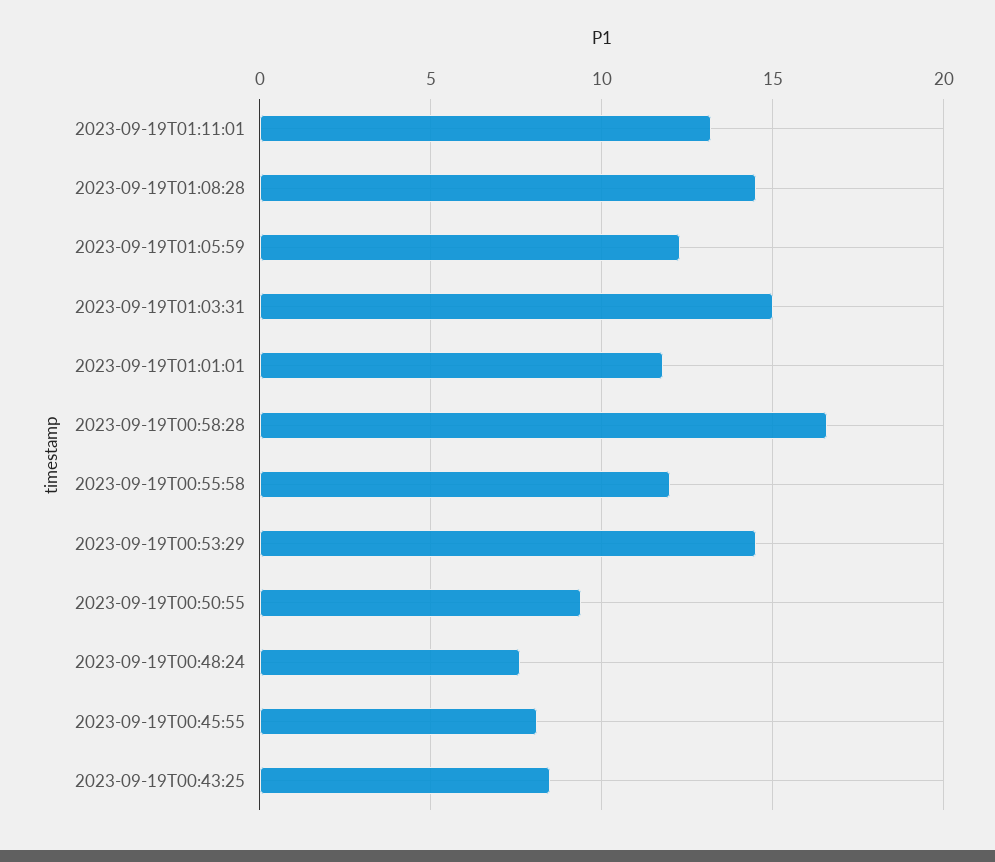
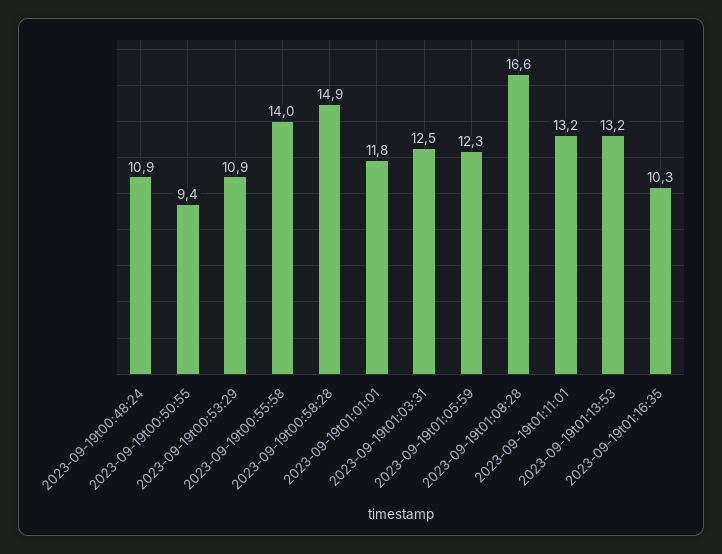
2023-09-19T01:08:28: 14.5 -> 16.6
2023-09-19T01:03:31: 15 -> 12.5
2023-09-19T00:58:28: 16.5 -> 14.9
2023-09-19T00:55:58: 12 -> 14
2023-09-19T00:53:29: 14.5 -> 10.9
2023-09-19T00:48:24: 7.5 -> 10.9
2023-09-19T00:45:55: 8 -> none
2023-09-19T00:43:25: 8.5 -> none
2023-09-19t01:13:53: none -> 13.2
2023-09-19t01:16:35: none -> 10.3

